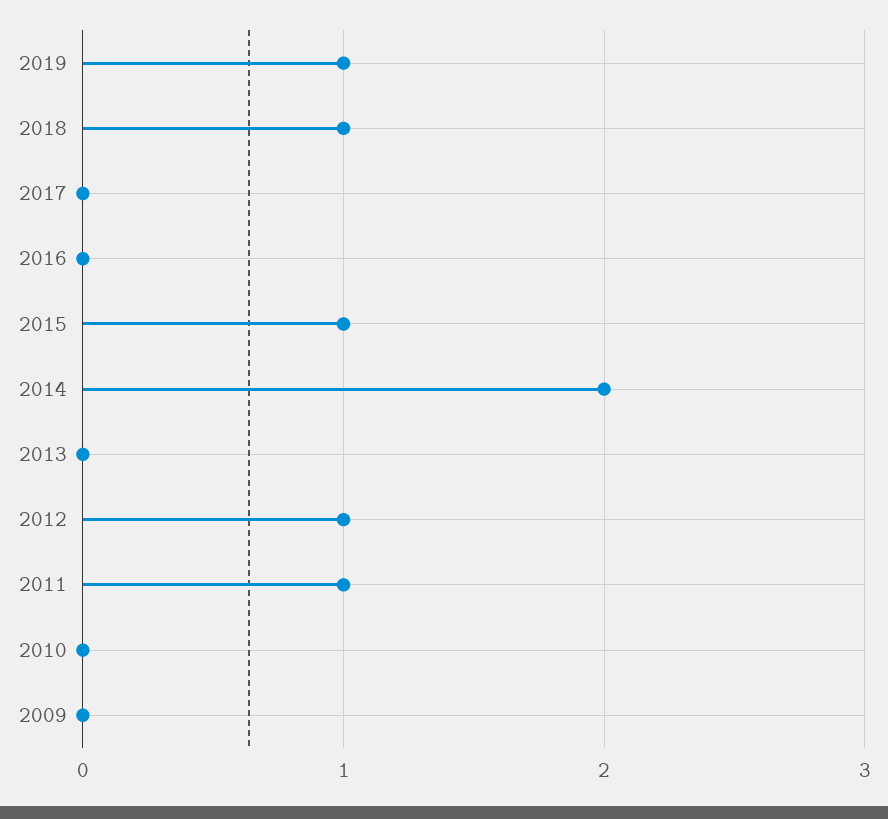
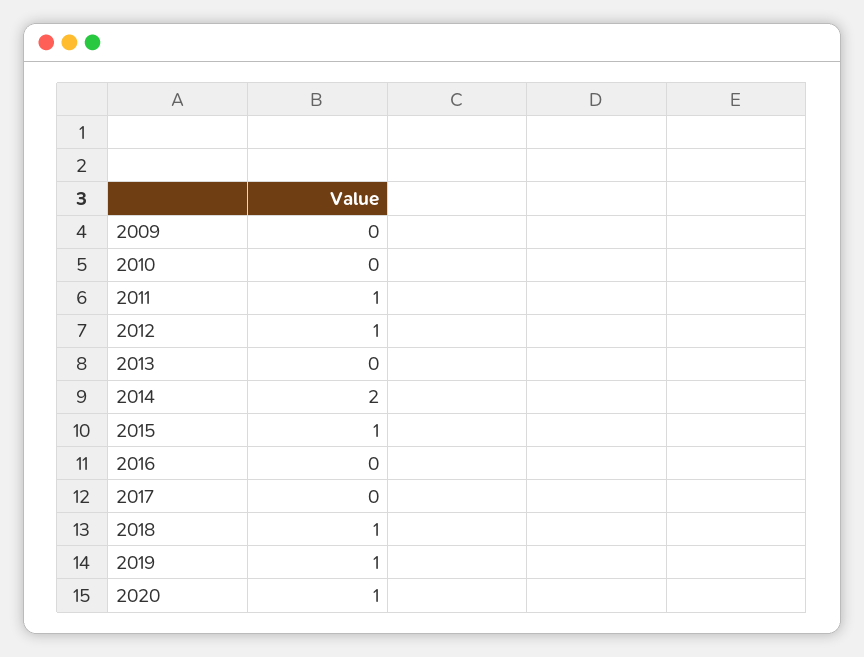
2020: none -> 1

